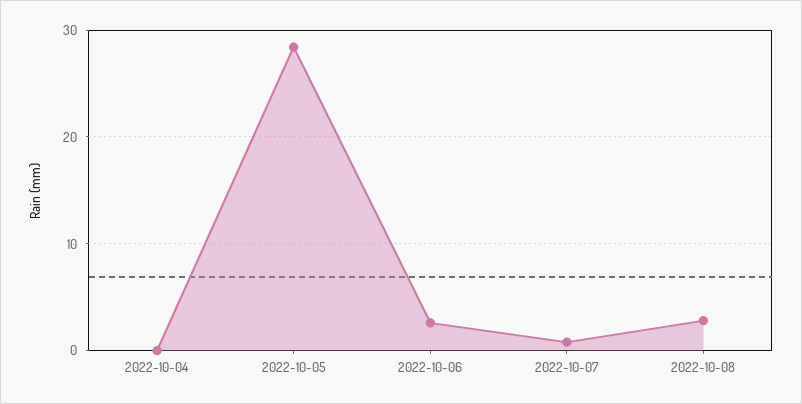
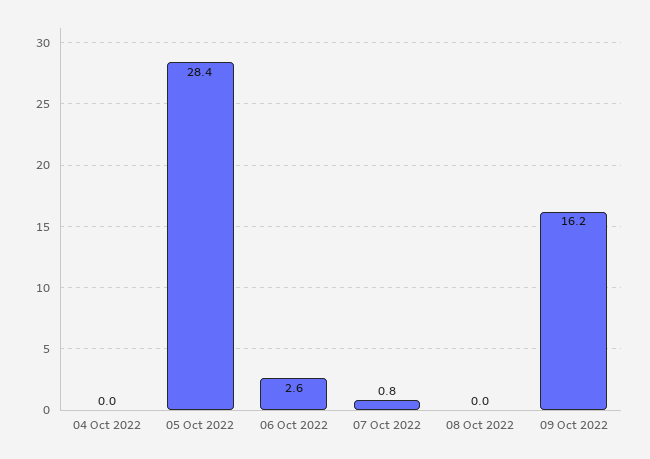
2022-10-08: 3 -> 0
09 Oct 2022: none -> 16.2

